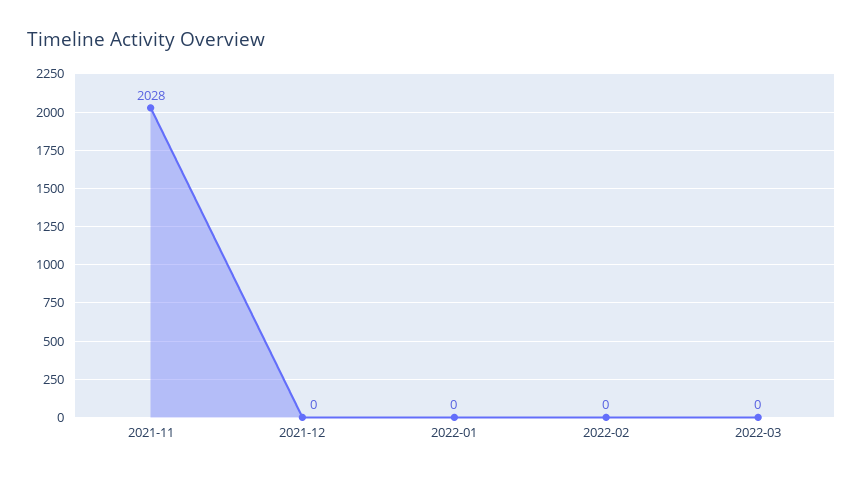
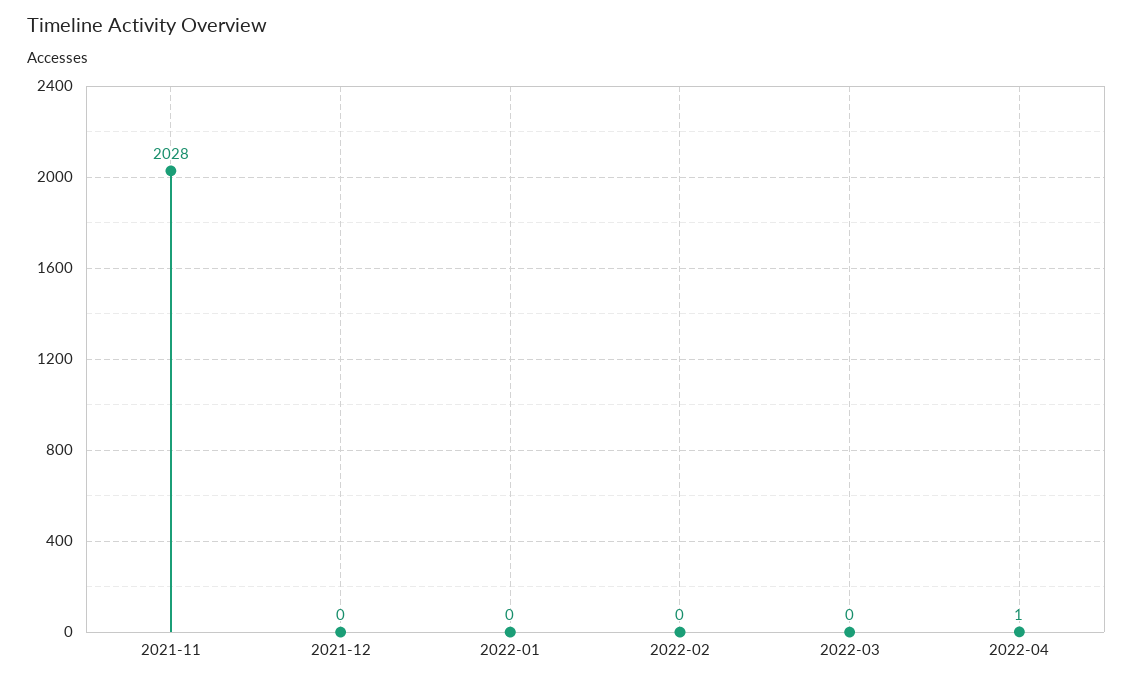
2022-04: none -> 1

